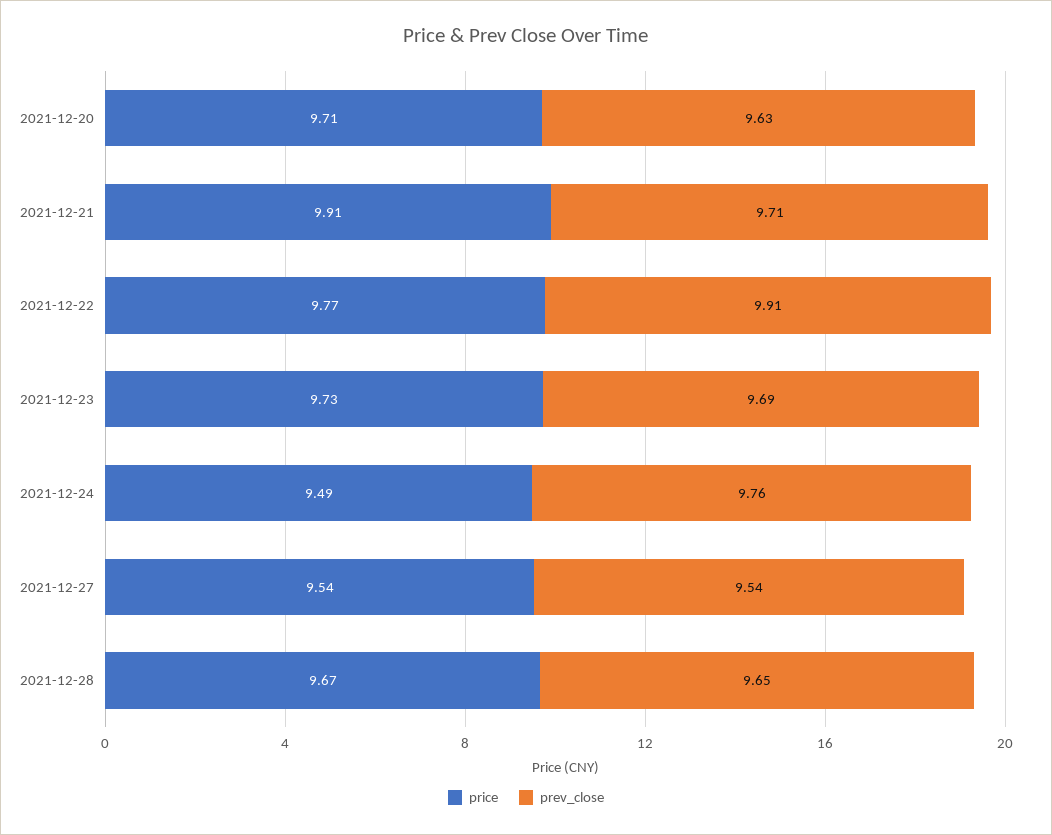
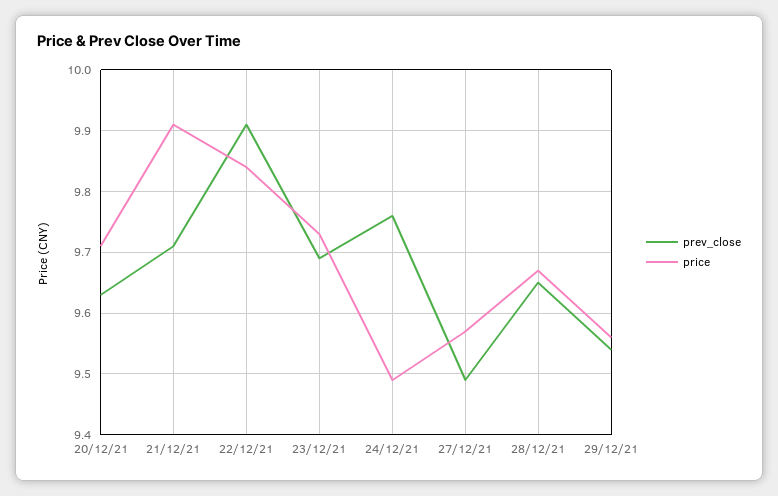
price, 2021-12-22: 9.77 -> 9.84
price, 2021-12-27: 9.54 -> 9.57
prev_close, 2021-12-27: 9.54 -> 9.49
prev_close, 29/12/21: none -> 9.54
price, 29/12/21: none -> 9.56

